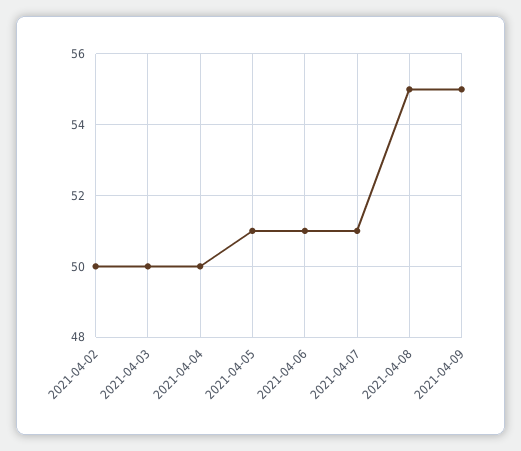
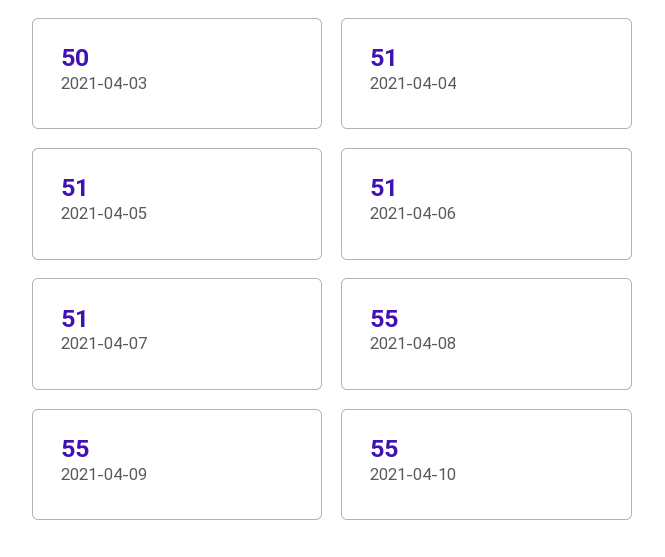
2021-04-02: 50 -> none
2021-04-04: 50 -> 51
2021-04-10: none -> 55

